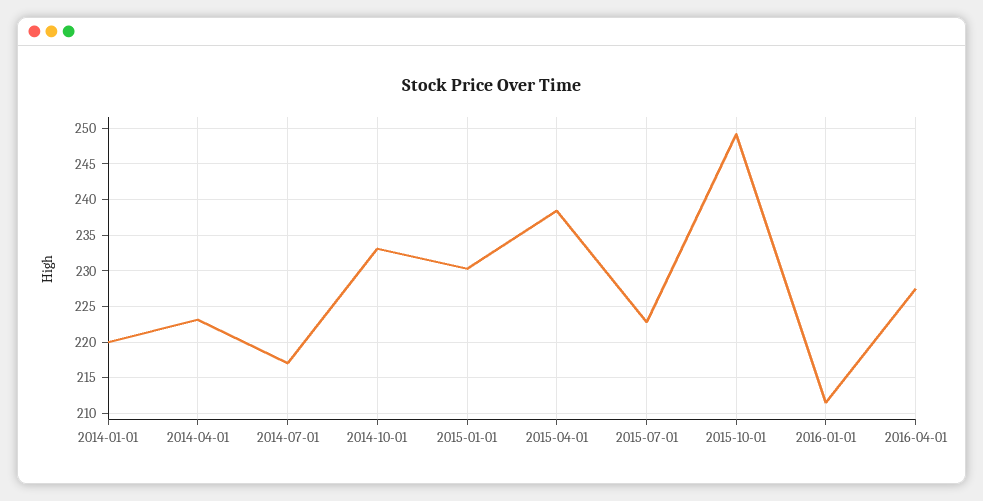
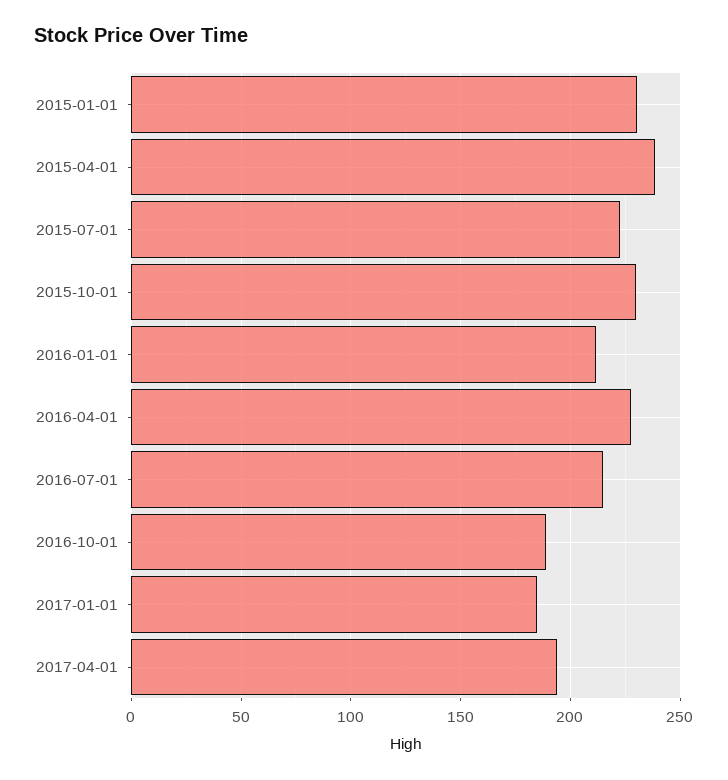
2014-01-01: 220 -> none
2014-04-01: 223 -> none
2014-07-01: 217 -> none
2014-10-01: 233 -> none
2015-10-01: 249 -> 230
2016-07-01: none -> 215
2016-10-01: none -> 190
2017-01-01: none -> 185
2017-04-01: none -> 195

